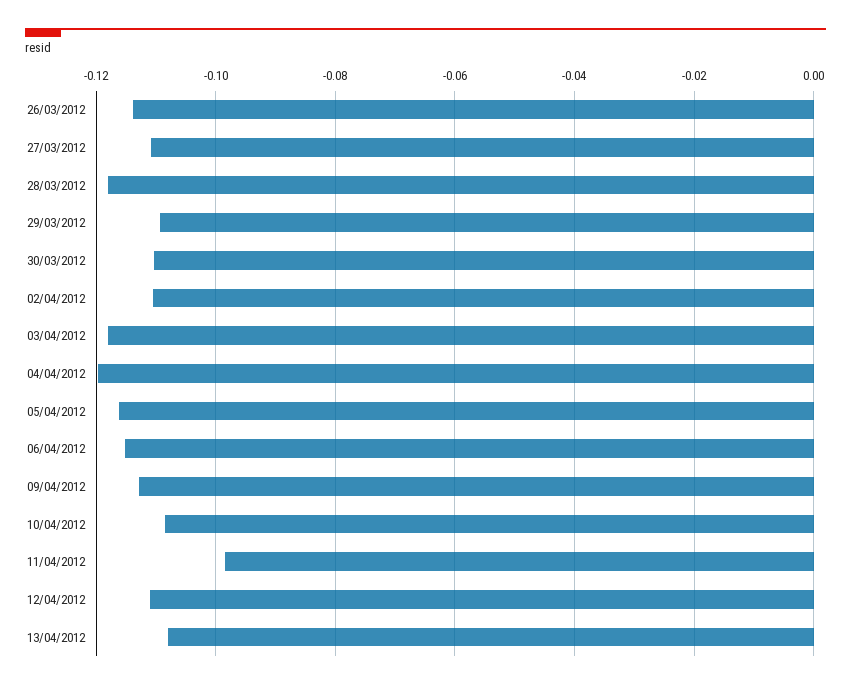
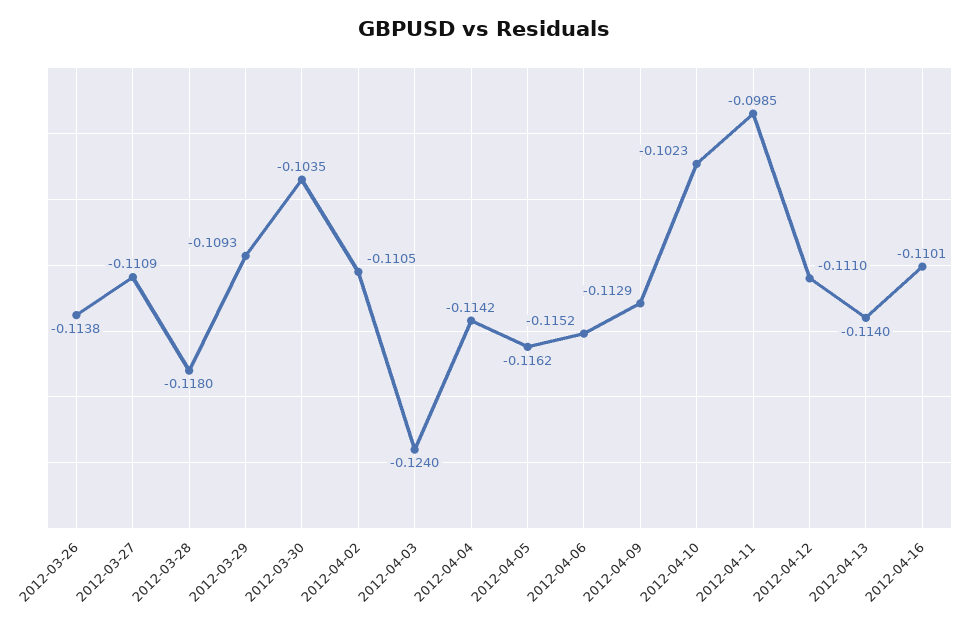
30/03/2012: -0.11 -> -0.1035
03/04/2012: -0.118 -> -0.124
04/04/2012: -0.12 -> -0.1142
10/04/2012: -0.108 -> -0.1023
13/04/2012: -0.108 -> -0.114
2012-04-16: none -> -0.1101

